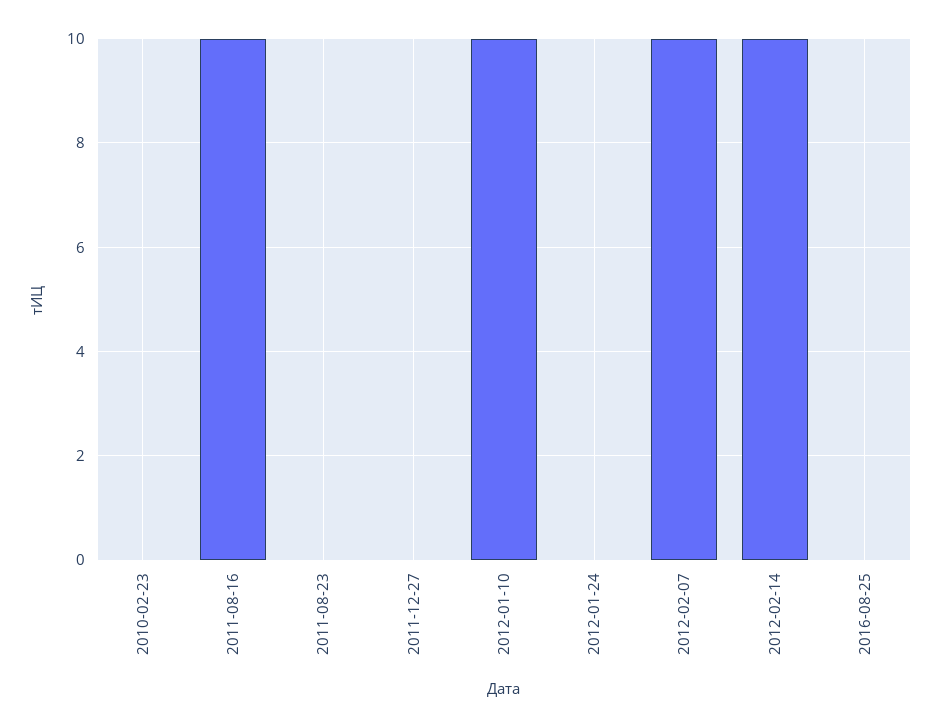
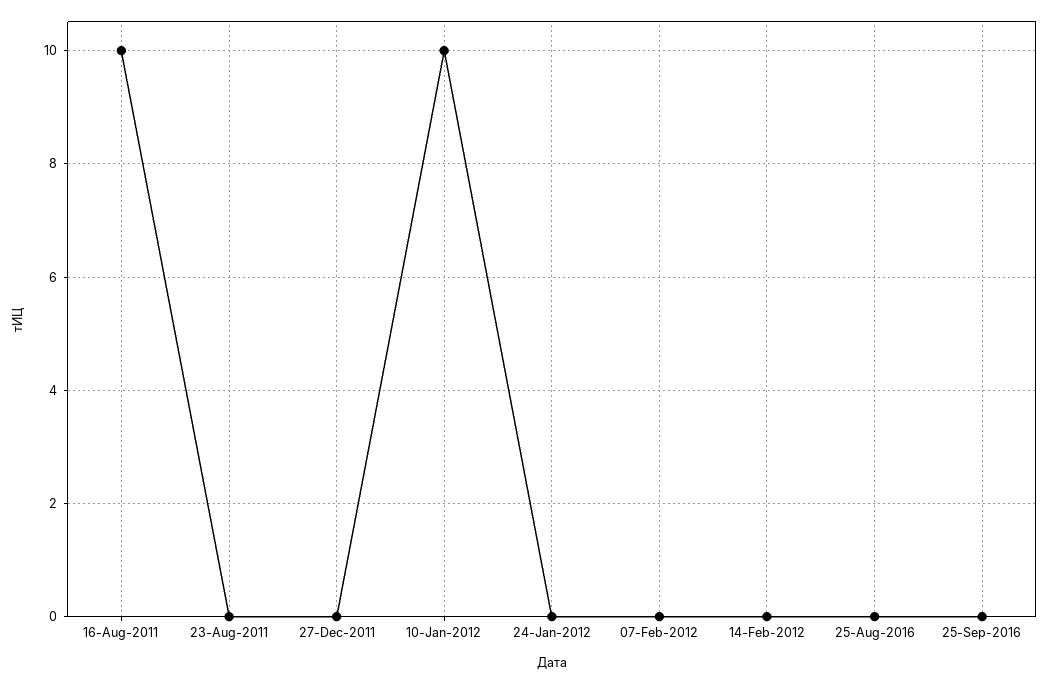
2010-02-23: 0 -> none
2012-02-07: 10 -> 0
2012-02-14: 10 -> 0
25-Sep-2016: none -> 0

